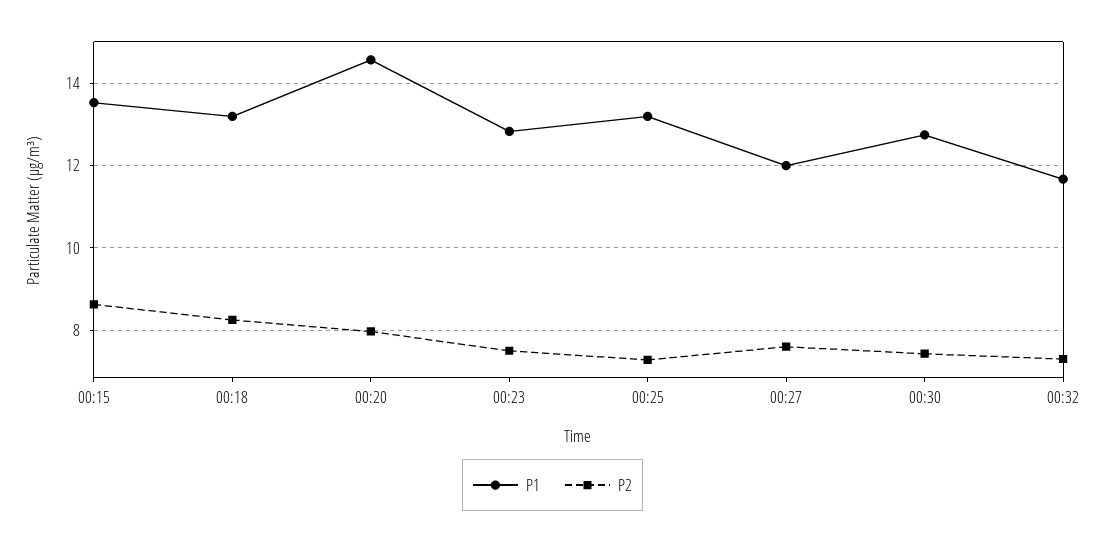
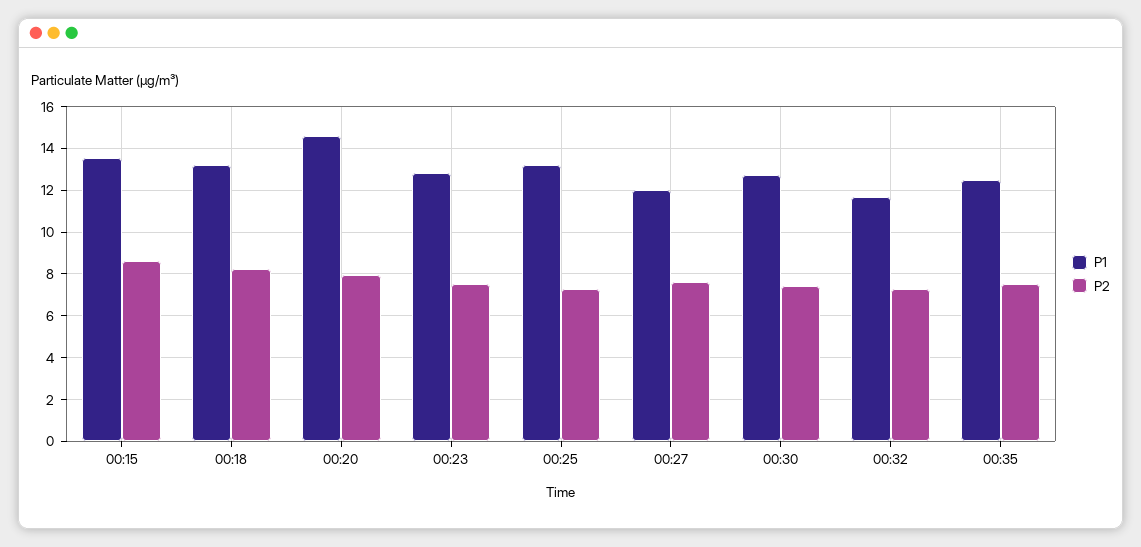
P1, 00:35: none -> 12.5
P2, 00:35: none -> 7.5

